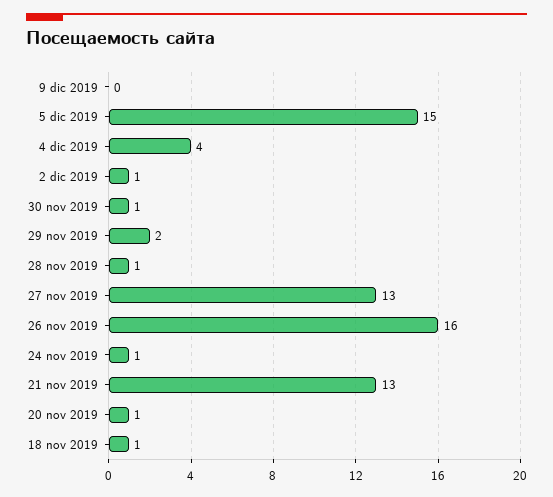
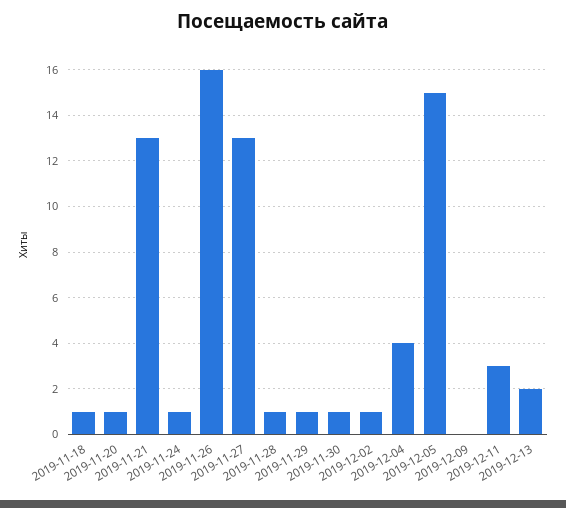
29 nov 2019: 2 -> 1
2019-12-11: none -> 3
2019-12-13: none -> 2

